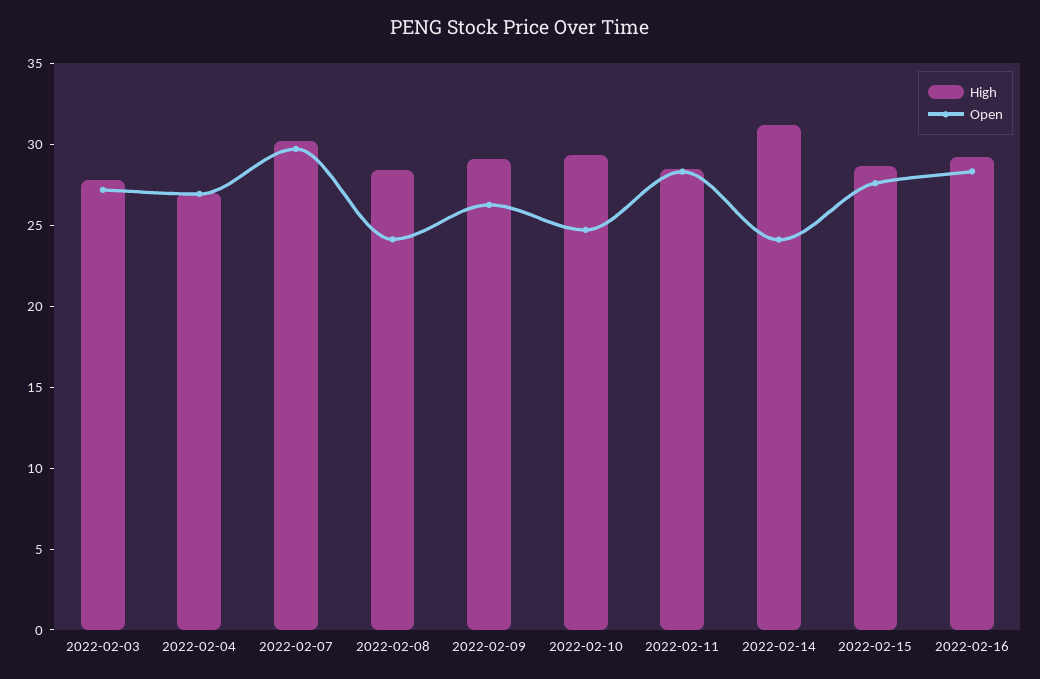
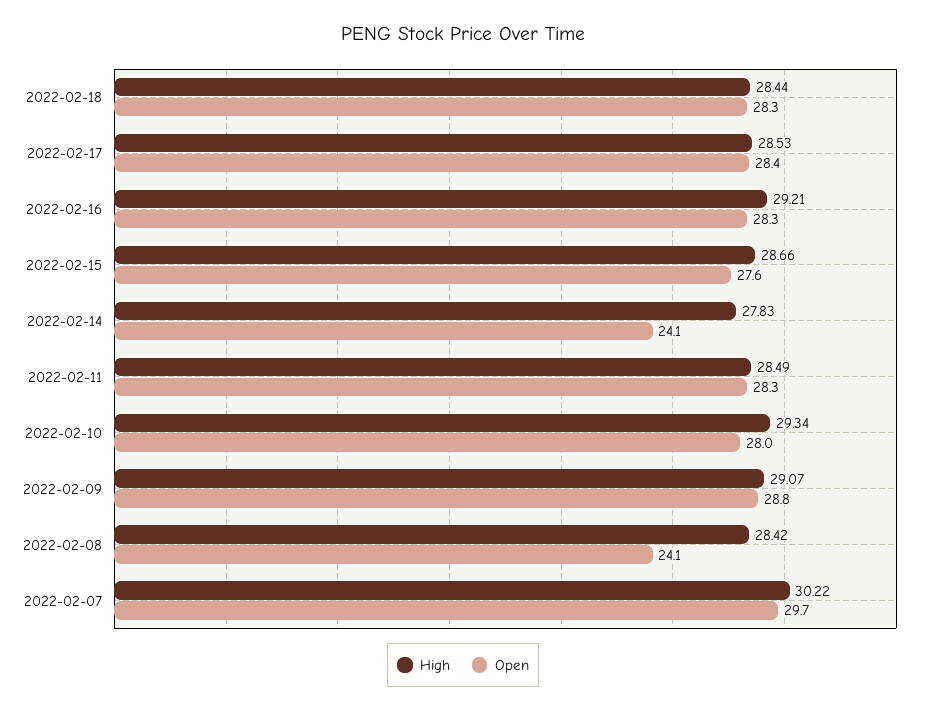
High, 2022-02-03: 28 -> none
Open, 2022-02-03: 27 -> none
High, 2022-02-04: 27 -> none
Open, 2022-02-04: 27 -> none
Open, 2022-02-09: 26 -> 28.8
Open, 2022-02-10: 25 -> 28
High, 2022-02-14: 31 -> 27.83
High, 2022-02-18: none -> 28.44
Open, 2022-02-18: none -> 28.3
High, 2022-02-17: none -> 28.53
Open, 2022-02-17: none -> 28.4

